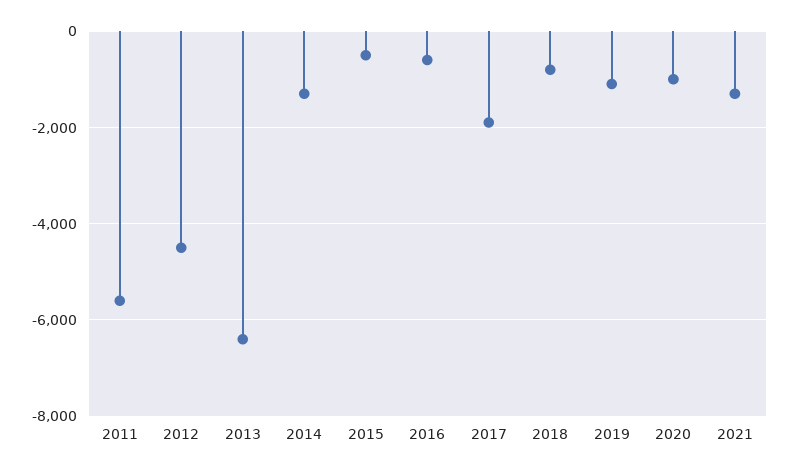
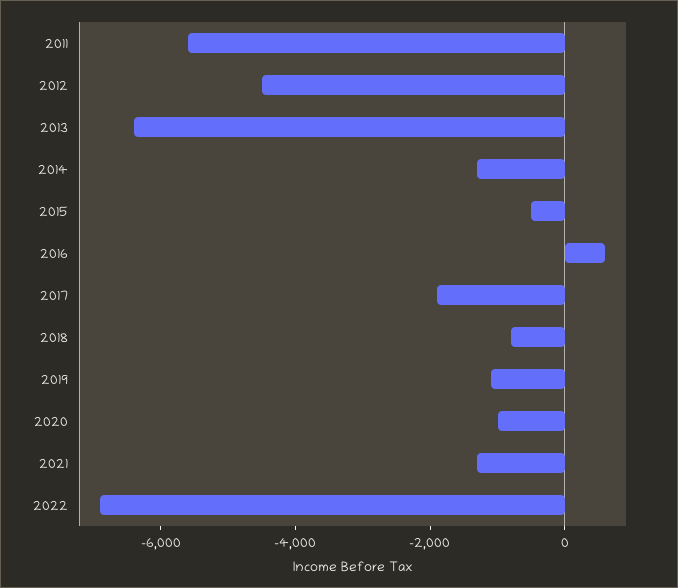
2016: -600 -> 500
2022: none -> -7000

